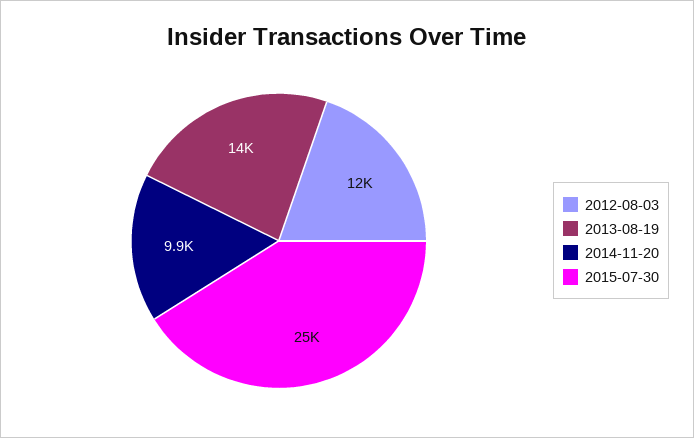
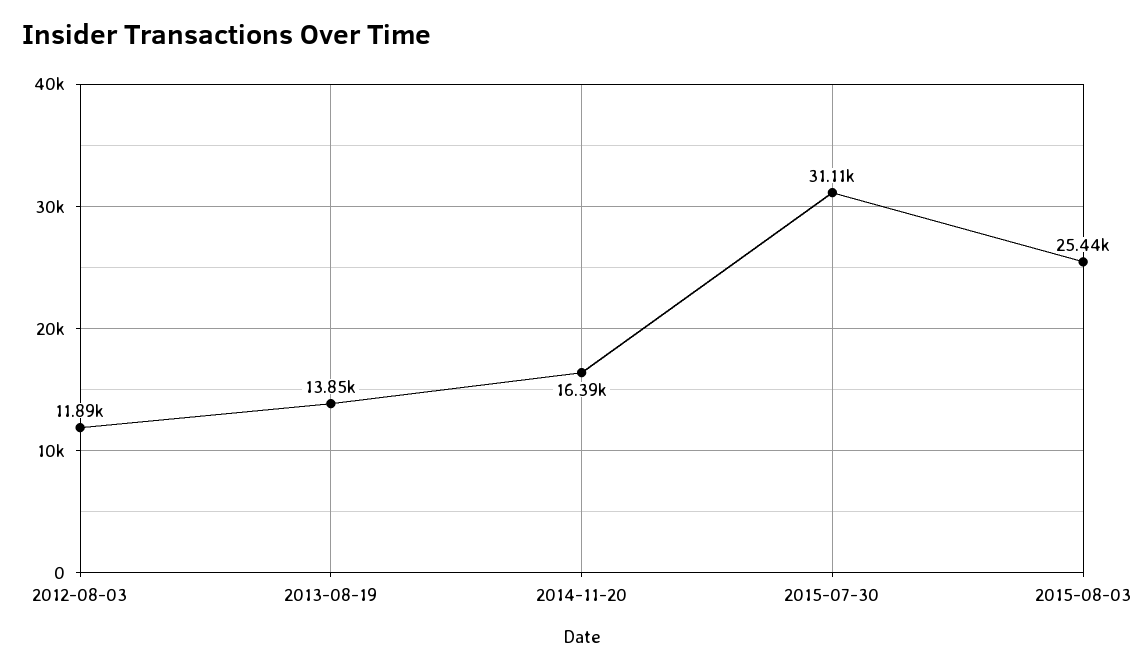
2014-11-20: 9900 -> 16390
2015-07-30: 25000 -> 31110
2015-08-03: none -> 25440

